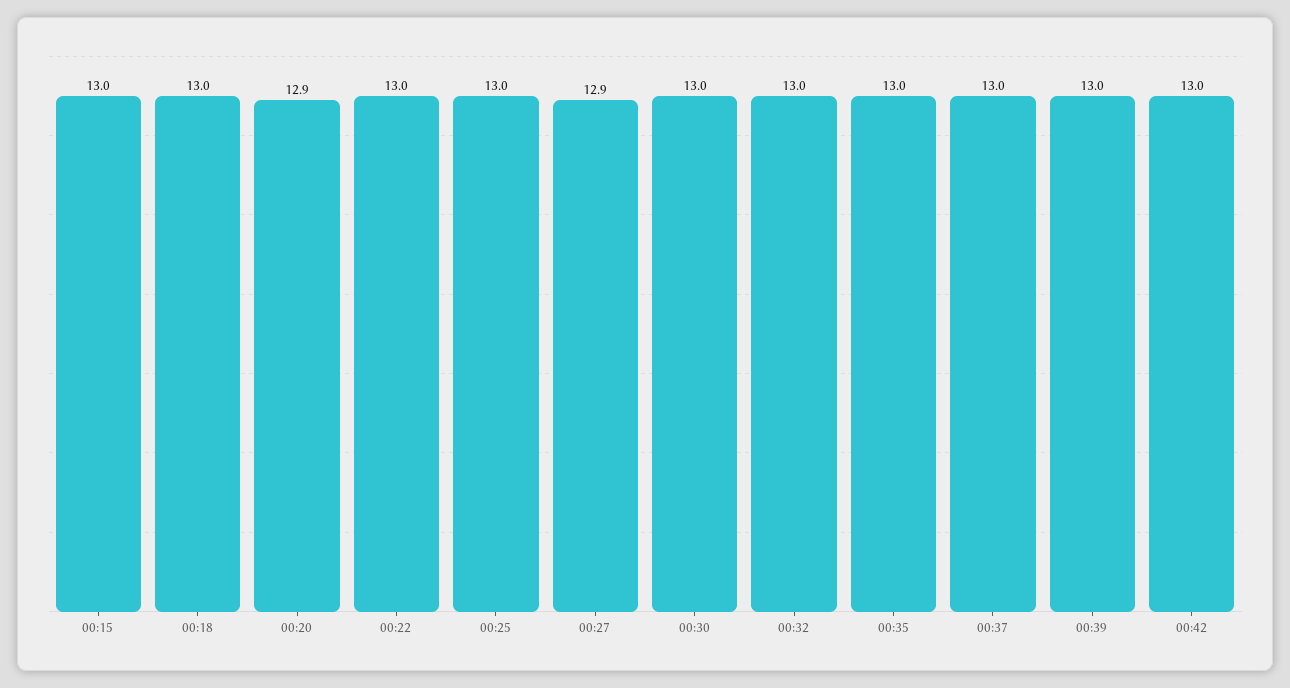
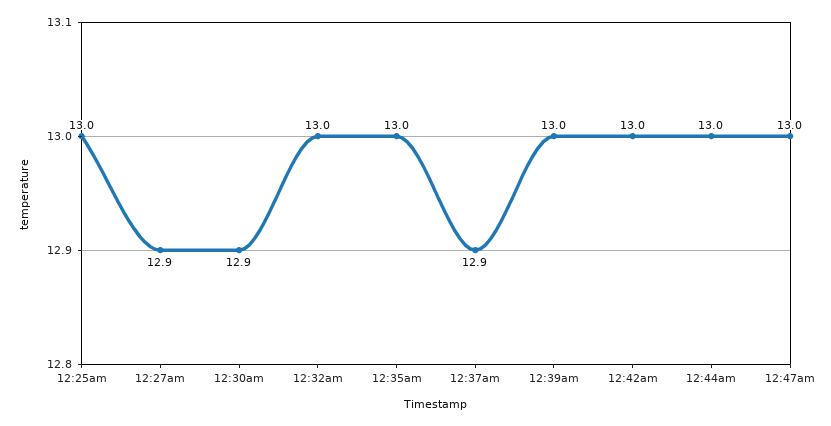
00:15: 13 -> none
00:18: 13 -> none
00:20: 12.9 -> none
00:22: 13 -> none
00:30: 13 -> 12.9
00:37: 13 -> 12.9
12:44am: none -> 13
12:47am: none -> 13

